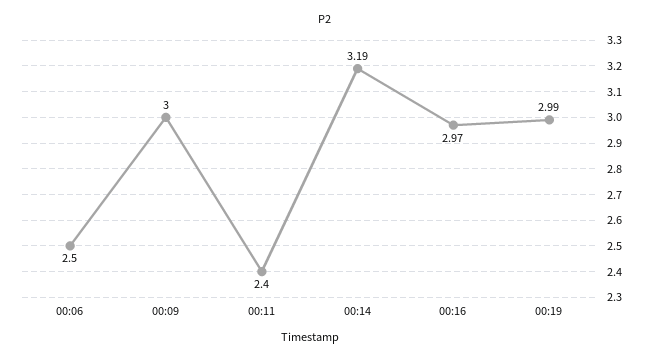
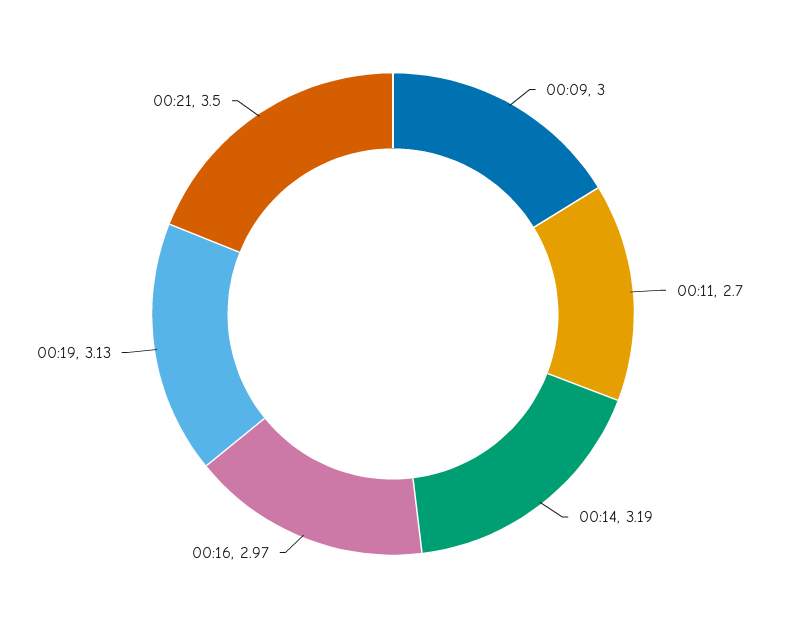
00:06: 2.5 -> none
00:11: 2.4 -> 2.7
00:19: 2.99 -> 3.13
00:21: none -> 3.5

